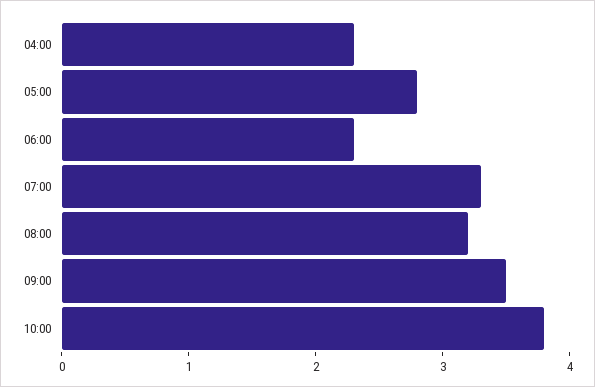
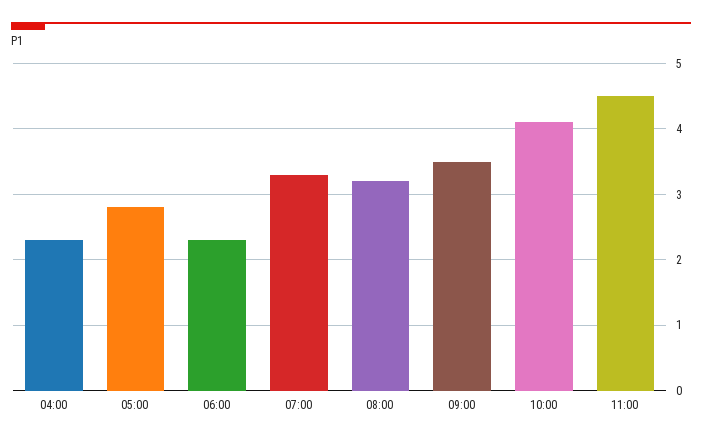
10:00: 3.8 -> 4.1
11:00: none -> 4.5

